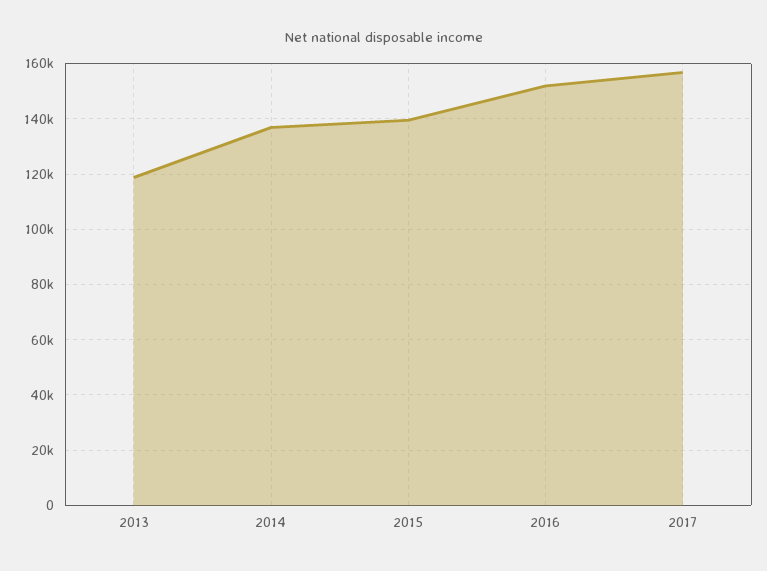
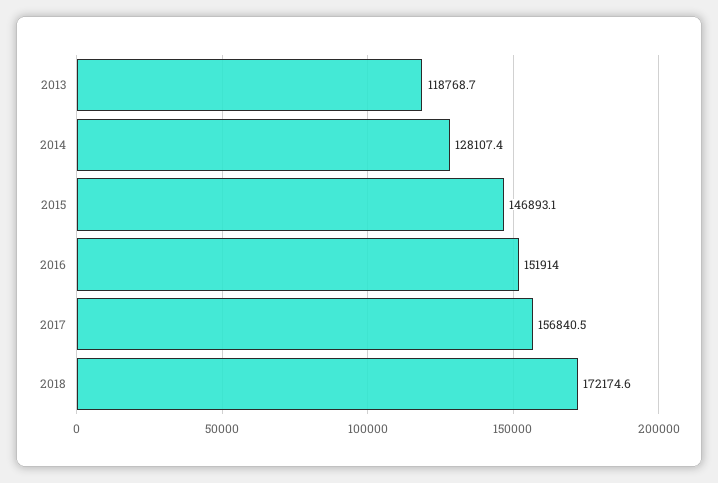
2014: 137500 -> 128107.4
2015: 140000 -> 146893.1
2018: none -> 172174.6

